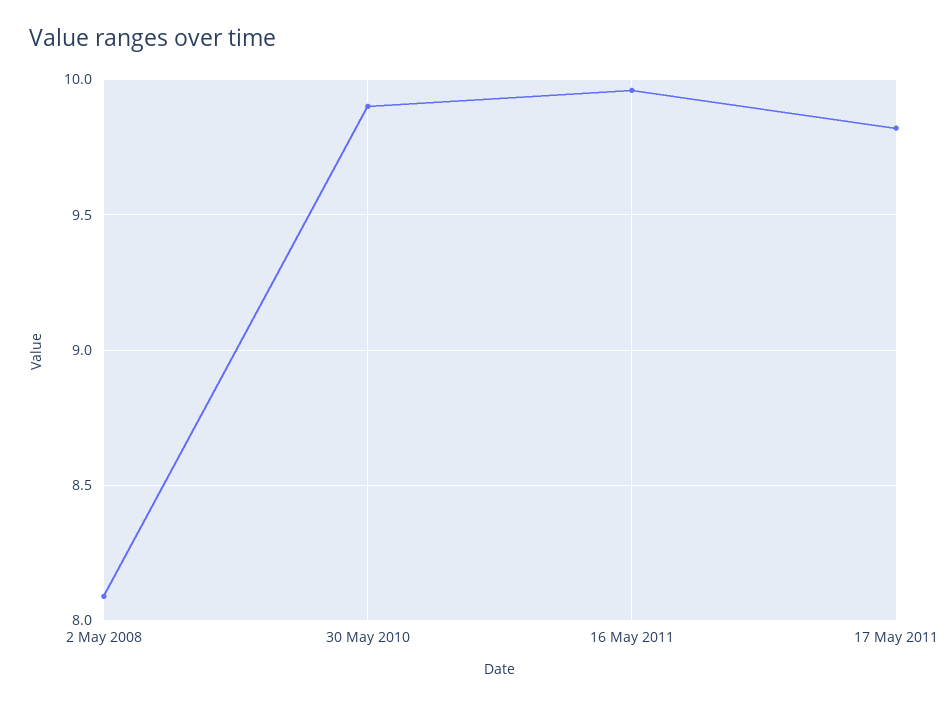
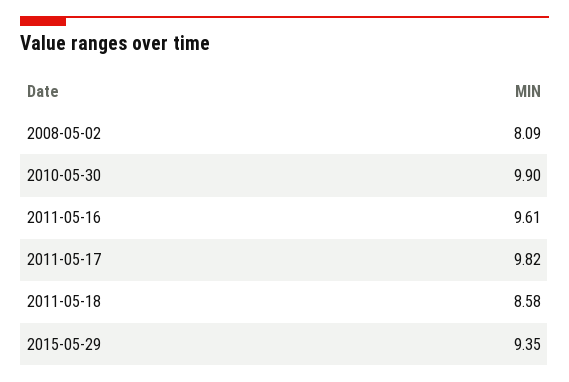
16 May 2011: 9.95 -> 9.61
2011-05-18: none -> 8.58
2015-05-29: none -> 9.35

